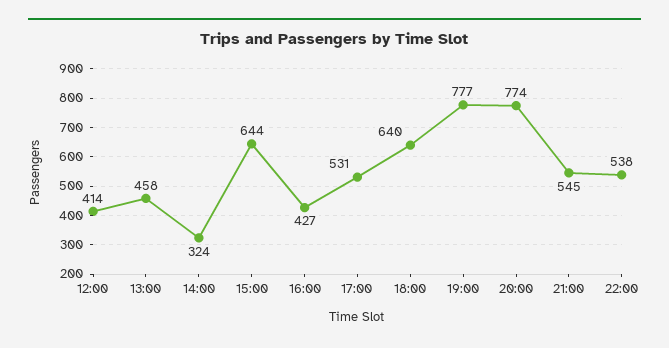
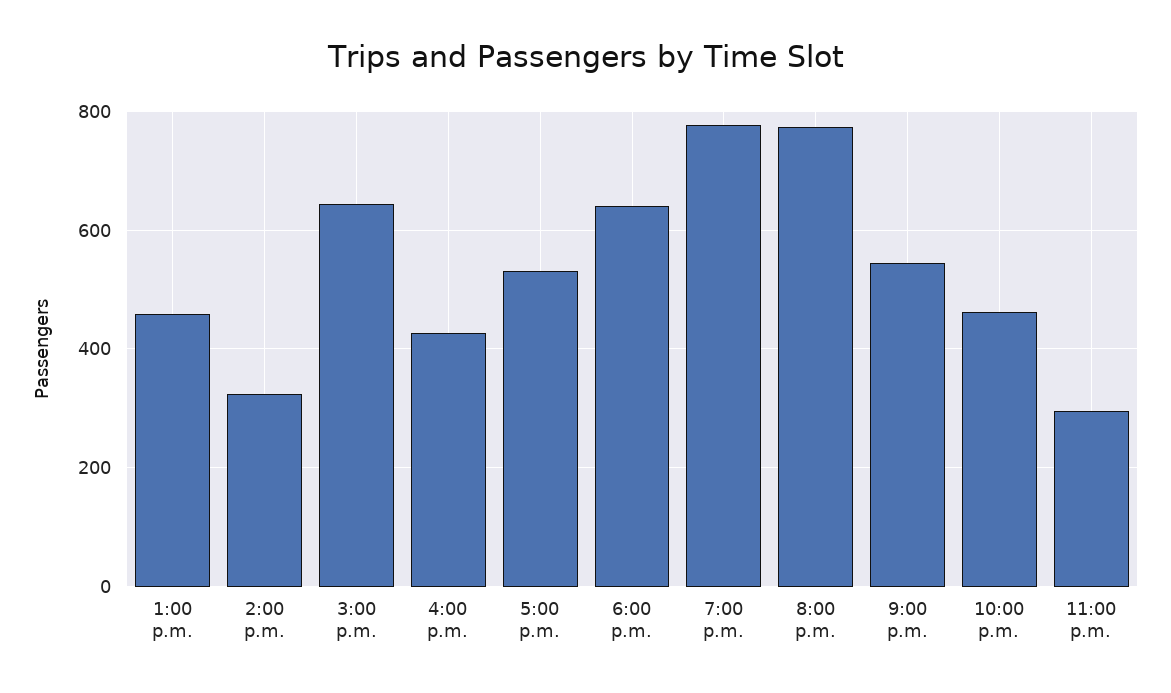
12:00: 414 -> none
22:00: 538 -> 460
11:00 p.m.: none -> 300

